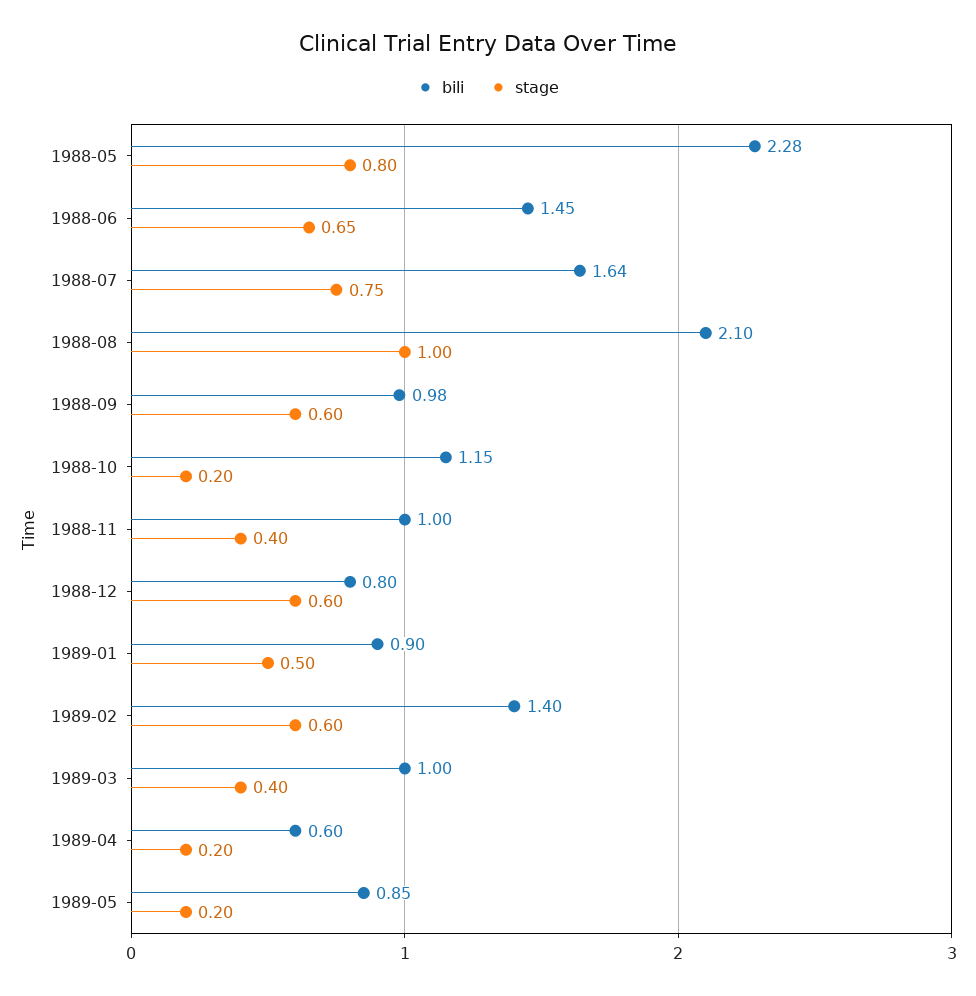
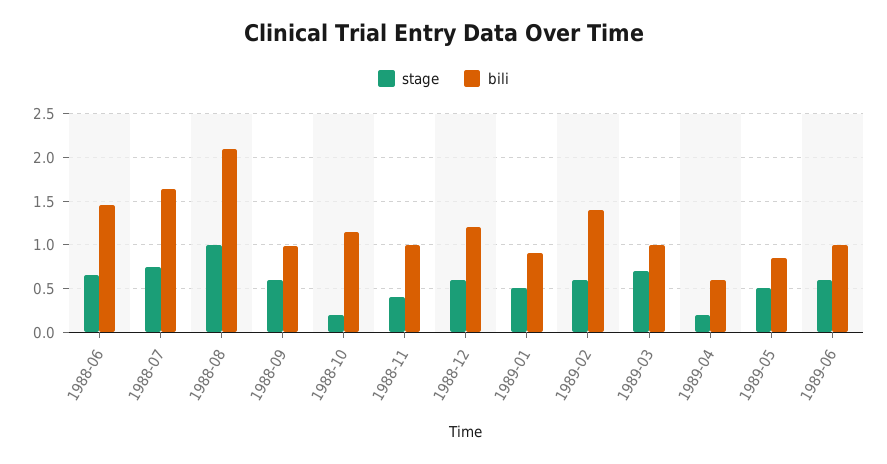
bili, 1988-05: 2.28 -> none
stage, 1988-05: 0.8 -> none
bili, 1988-12: 0.8 -> 1.2
stage, 1989-03: 0.4 -> 0.7
stage, 1989-05: 0.2 -> 0.5
stage, 1989-06: none -> 0.6
bili, 1989-06: none -> 1

